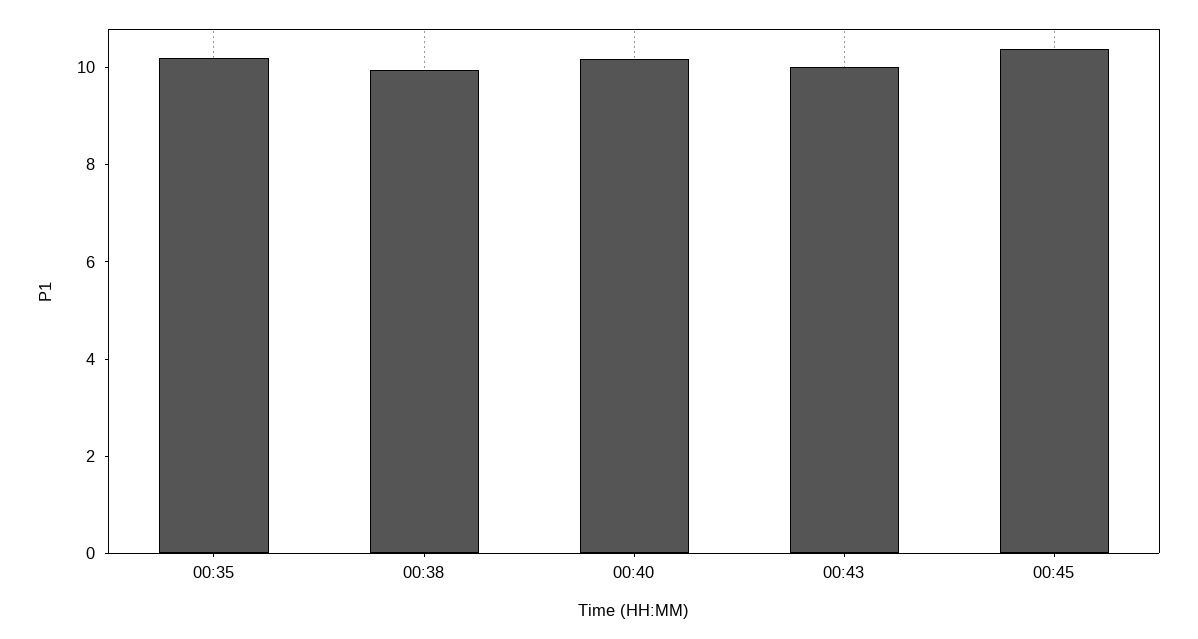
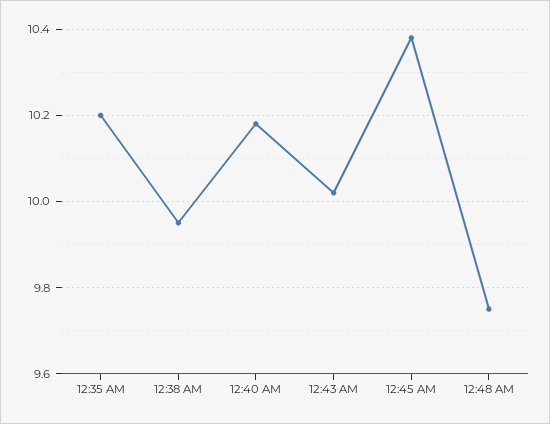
12:48 AM: none -> 9.75

